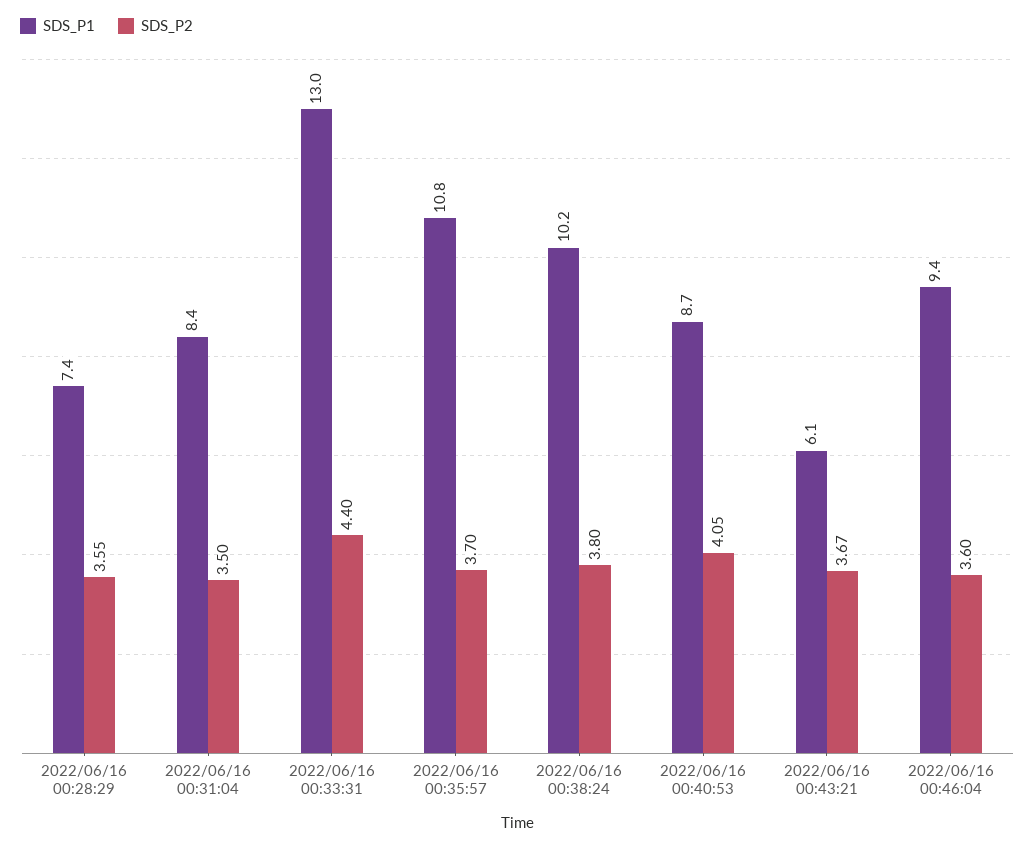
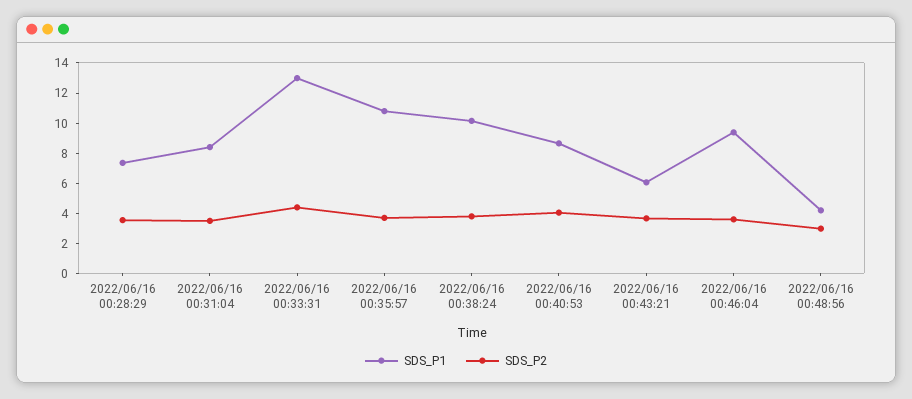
SDS_P1, 2022/06/16 00:48:56: none -> 4
SDS_P2, 2022/06/16 00:48:56: none -> 3

